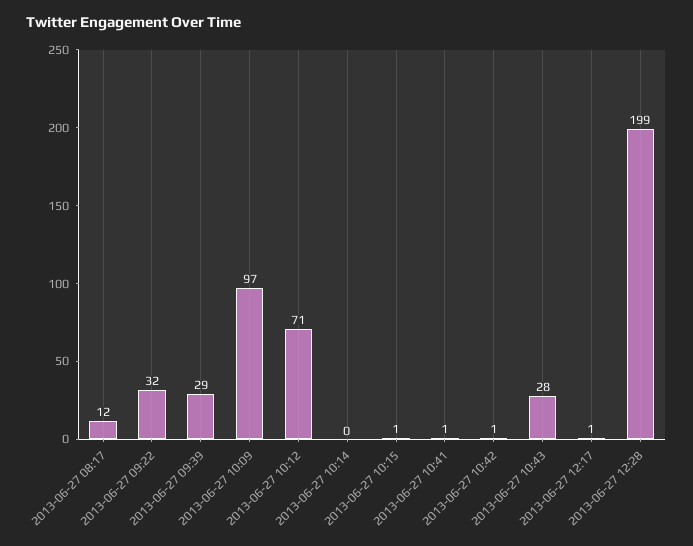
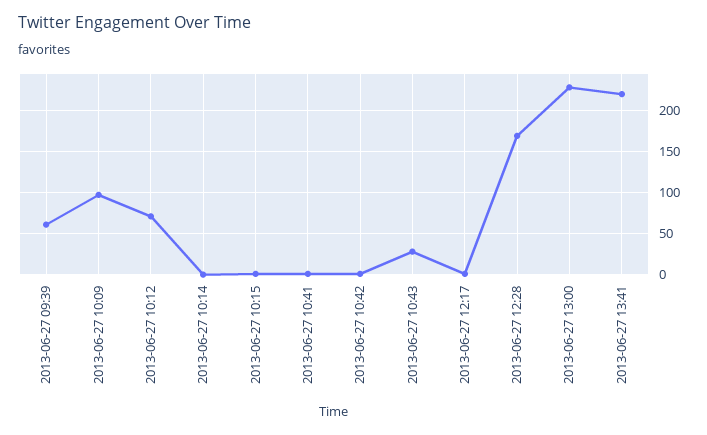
2013-06-27 08:17: 12 -> none
2013-06-27 09:22: 32 -> none
2013-06-27 09:39: 29 -> 60
2013-06-27 12:28: 199 -> 170
2013-06-27 13:00: none -> 230
2013-06-27 13:41: none -> 220

